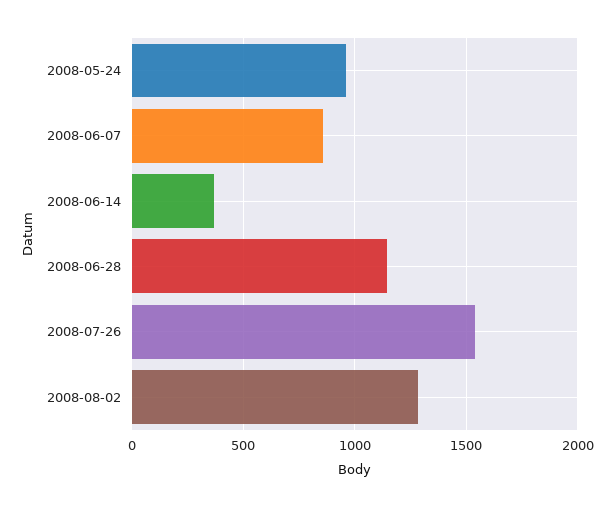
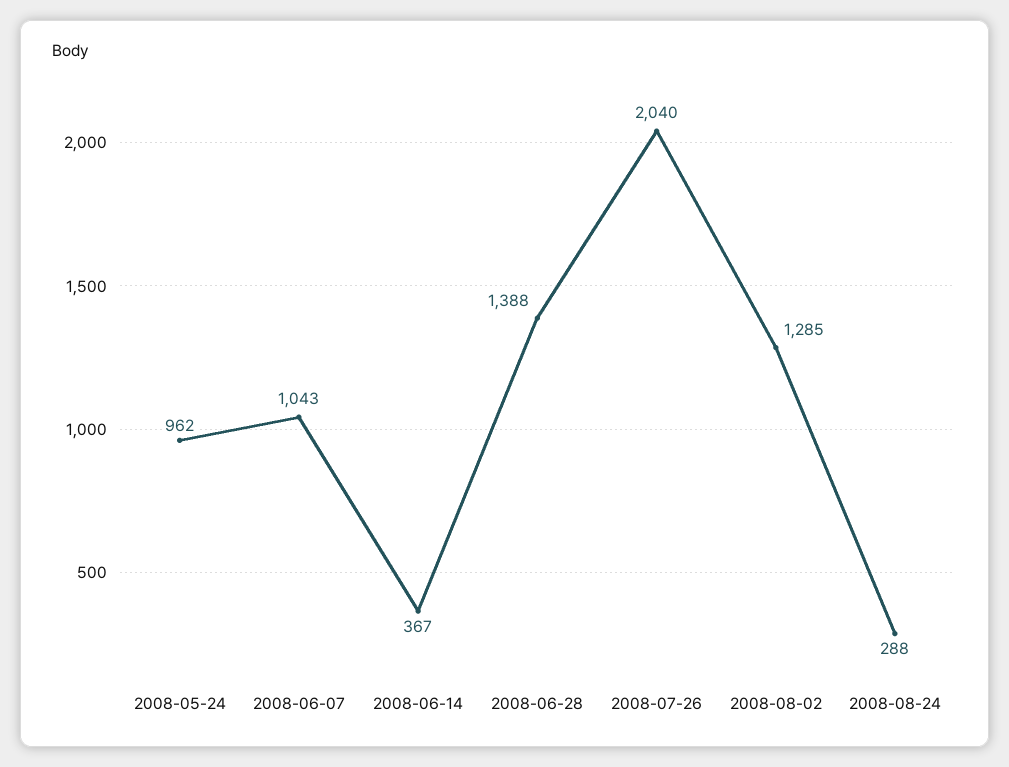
2008-06-07: 850 -> 1043
2008-06-28: 1150 -> 1388
2008-07-26: 1550 -> 2040
2008-08-24: none -> 288

